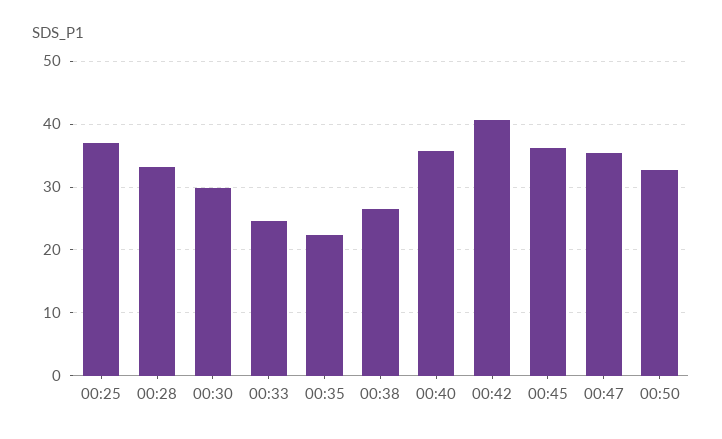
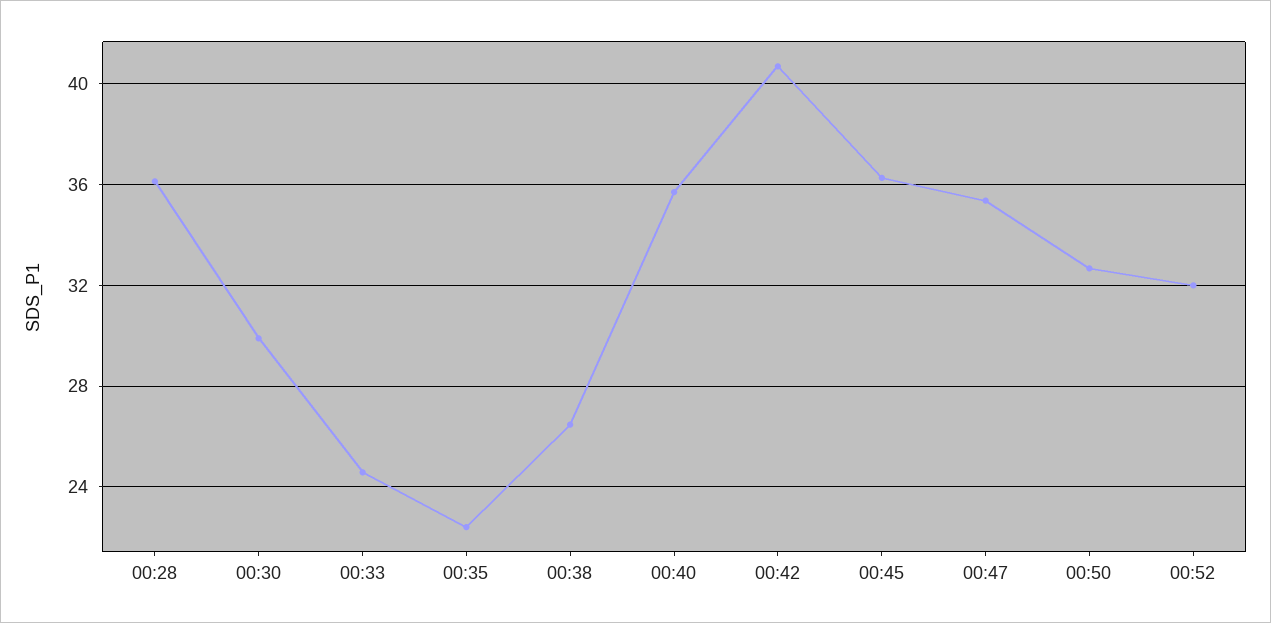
00:25: 37 -> none
00:28: 33 -> 36
00:52: none -> 32

